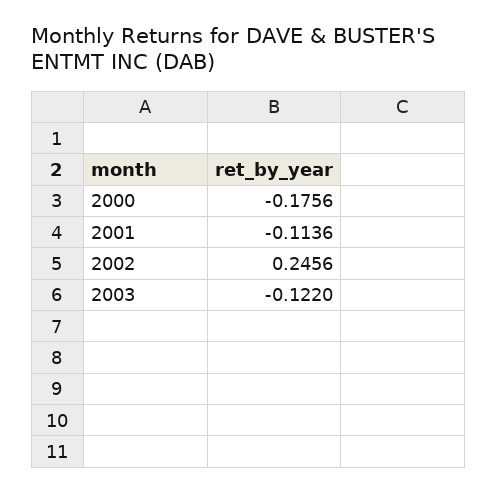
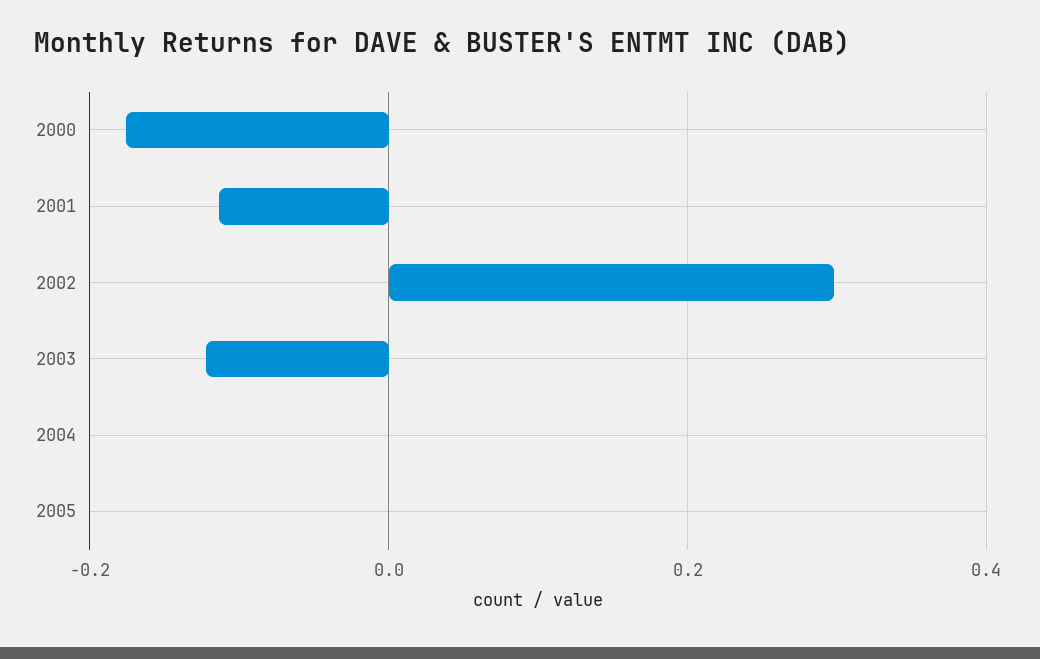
2002: 0.2456 -> 0.3
2004: none -> 0
2005: none -> 0

